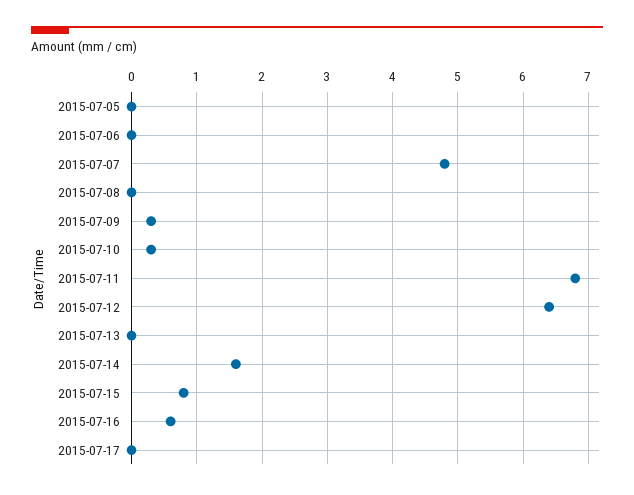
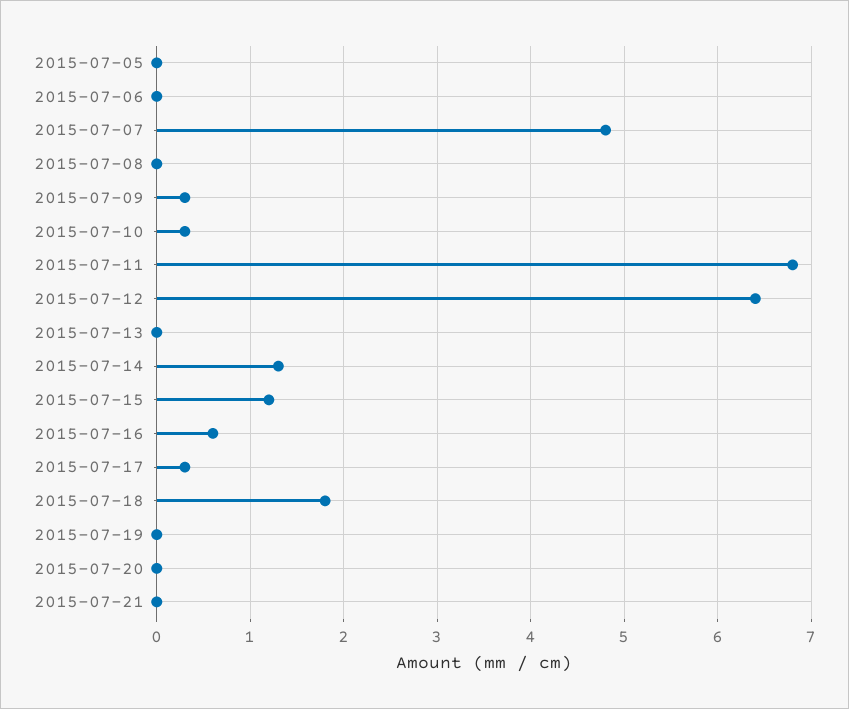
2015-07-14: 1.6 -> 1.3
2015-07-15: 0.8 -> 1.2
2015-07-17: 0 -> 0.3
2015-07-18: none -> 1.8
2015-07-19: none -> 0
2015-07-20: none -> 0
2015-07-21: none -> 0

